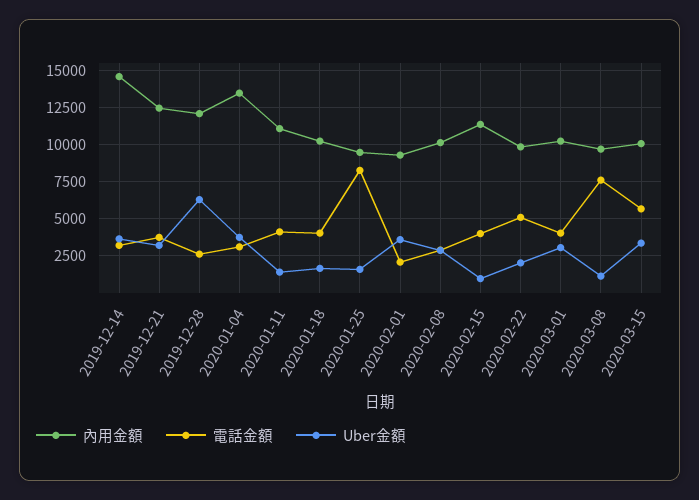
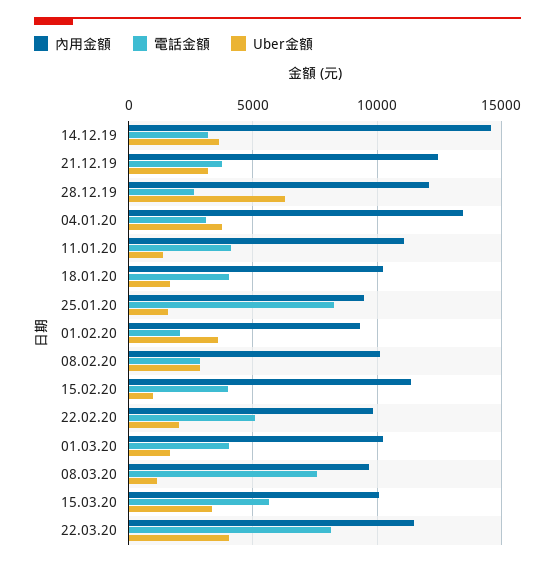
Uber金額, 2020-03-01: 3000 -> 1500
內用金額, 22.03.20: none -> 11500
電話金額, 22.03.20: none -> 8000
Uber金額, 22.03.20: none -> 4000

